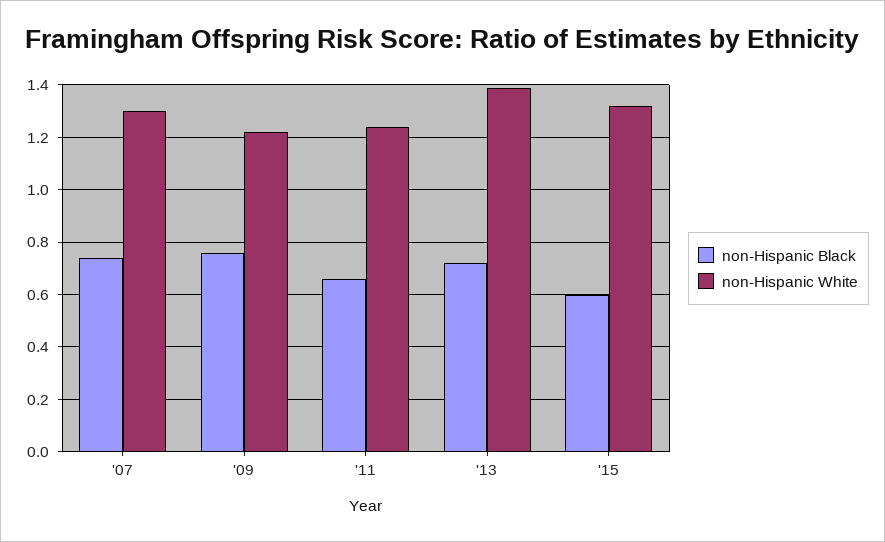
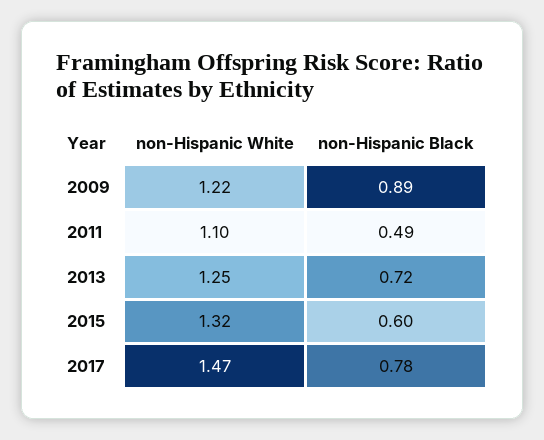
non-Hispanic Black, '07: 0.75 -> none
non-Hispanic White, '07: 1.3 -> none
non-Hispanic Black, '09: 0.75 -> 0.89
non-Hispanic Black, '11: 0.65 -> 0.49
non-Hispanic White, '11: 1.25 -> 1.1
non-Hispanic White, '13: 1.4 -> 1.25
non-Hispanic White, 2017: none -> 1.47
non-Hispanic Black, 2017: none -> 0.78

